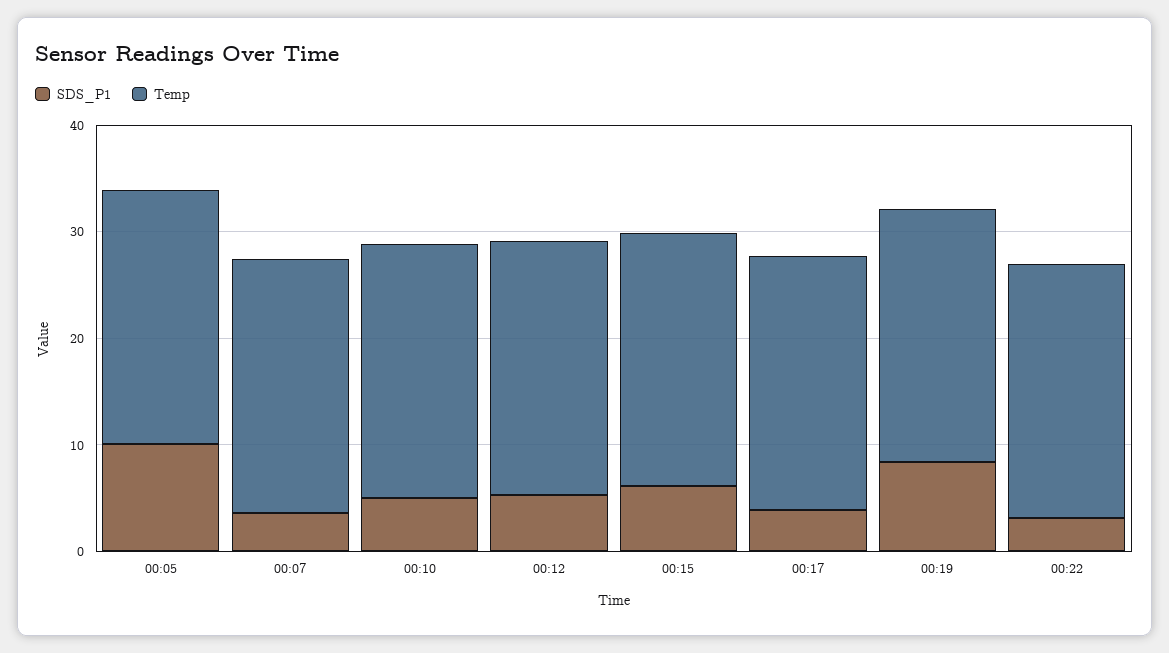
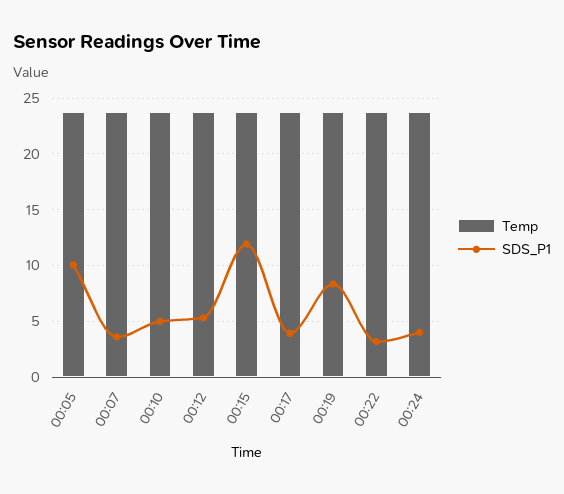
SDS_P1, 00:15: 6 -> 12
Temp, 00:24: none -> 24
SDS_P1, 00:24: none -> 4

